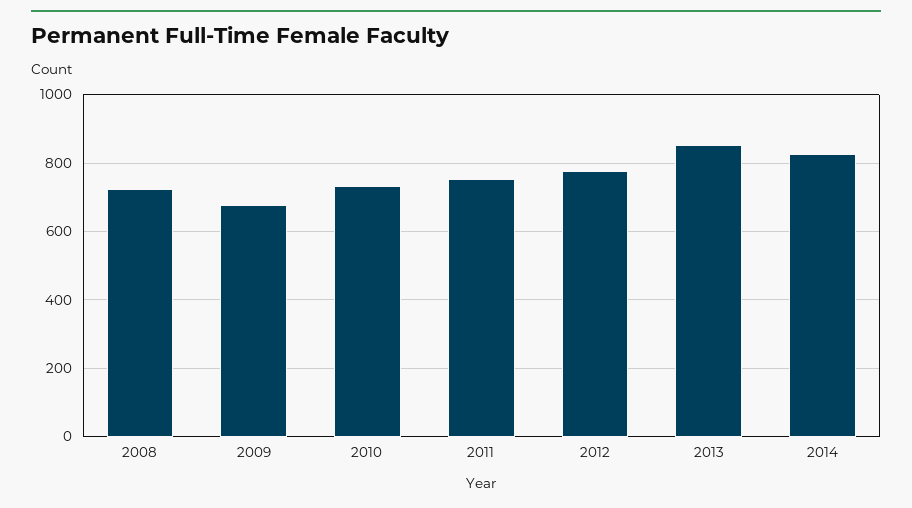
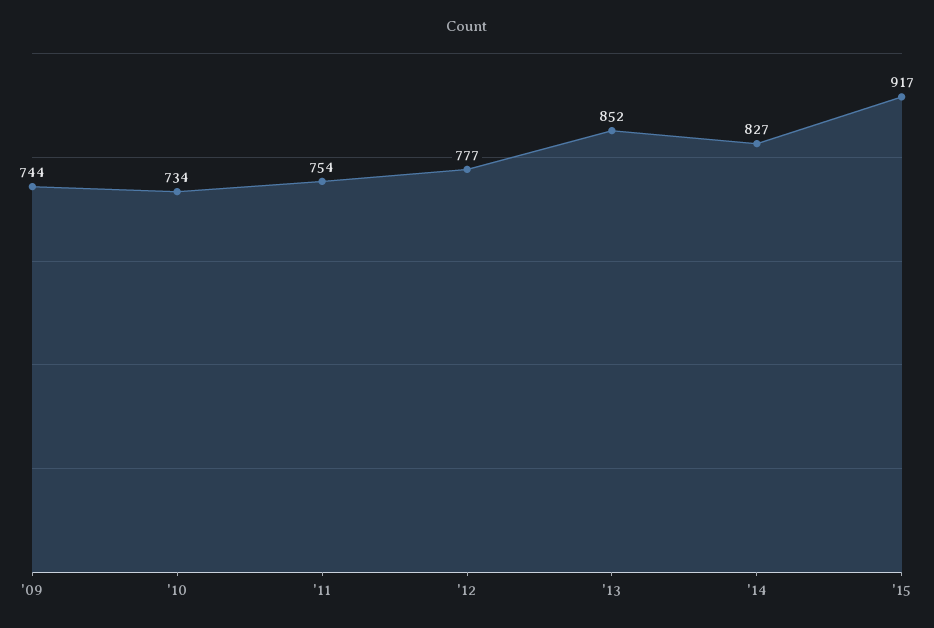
2008: 720 -> none
2009: 680 -> 744
'15: none -> 917

